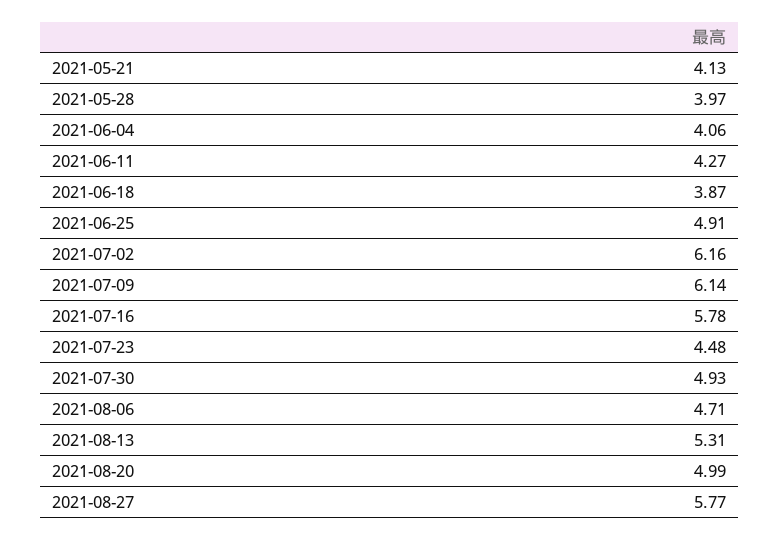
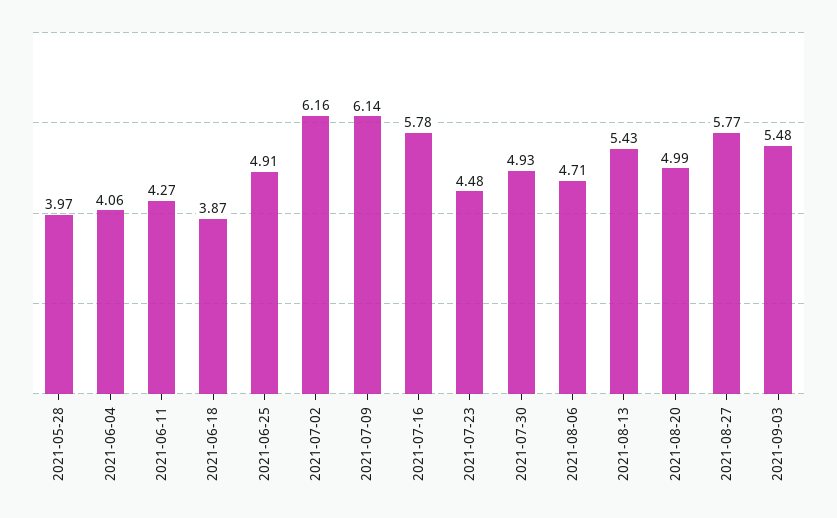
2021-05-21: 4.13 -> none
2021-08-13: 5.31 -> 5.43
2021-09-03: none -> 5.48

